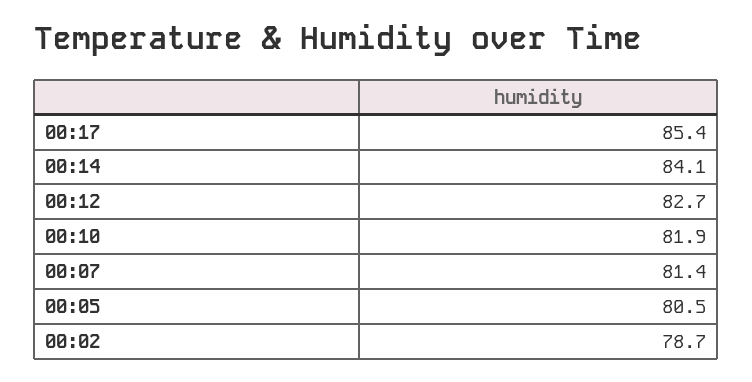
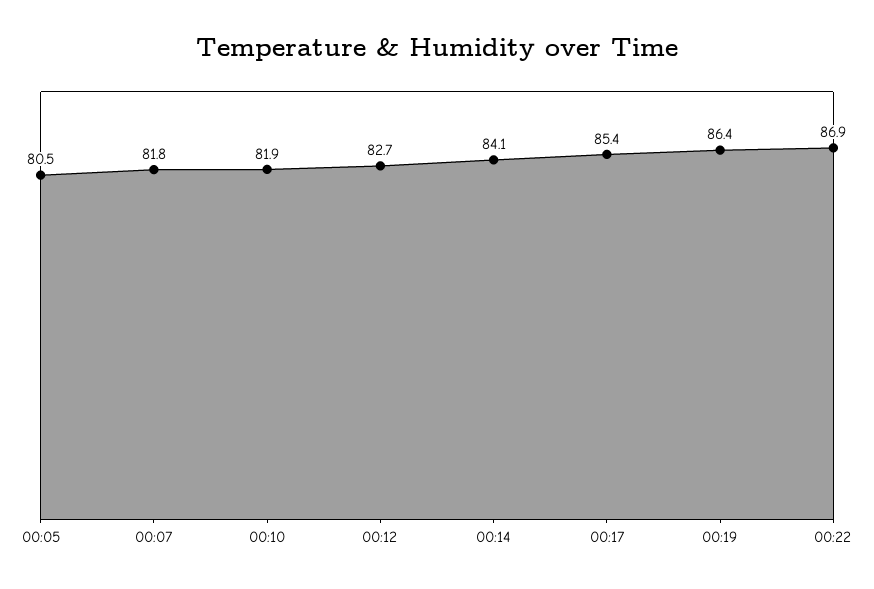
00:07: 81.4 -> 81.8
00:02: 78.7 -> none
00:19: none -> 86.4
00:22: none -> 86.9

